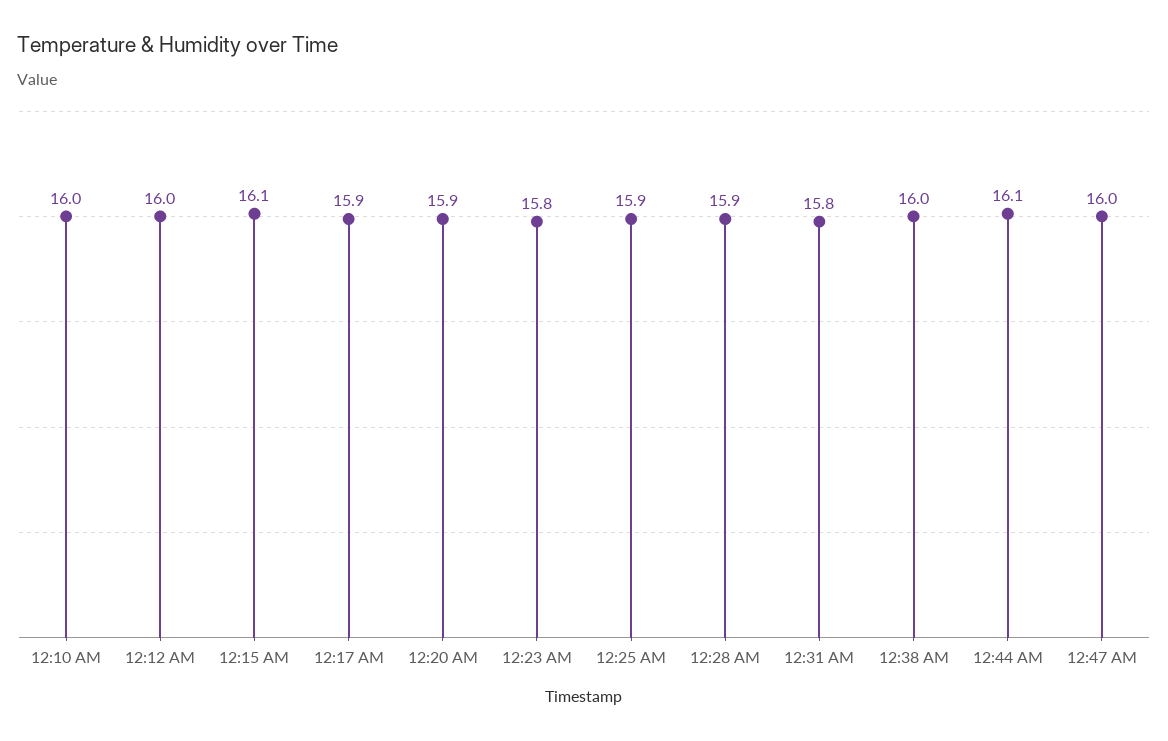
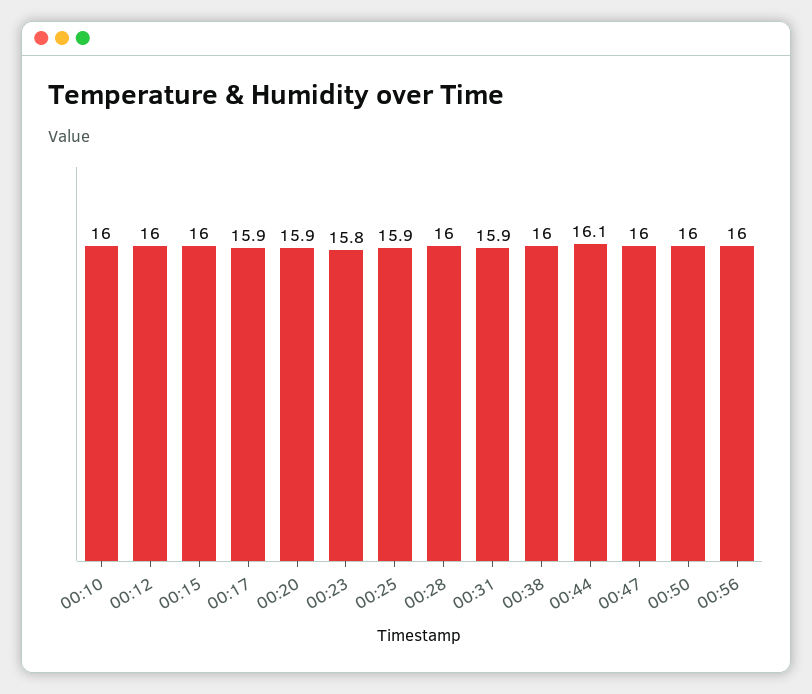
12:15 AM: 16.1 -> 16
12:28 AM: 15.9 -> 16
12:31 AM: 15.8 -> 15.9
00:50: none -> 16
00:56: none -> 16

